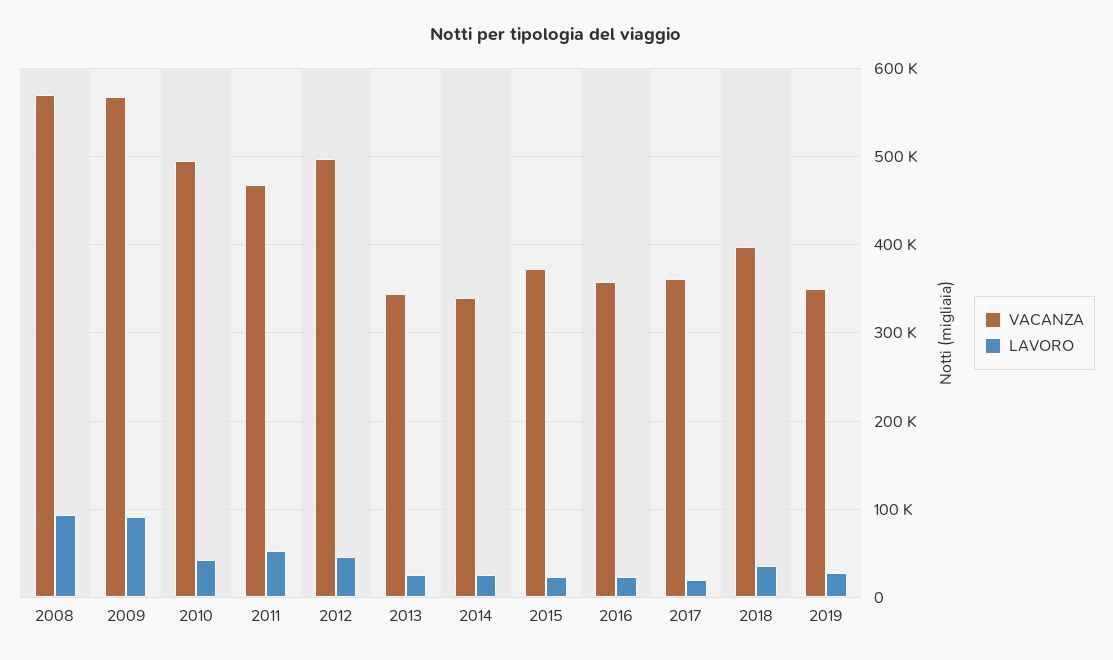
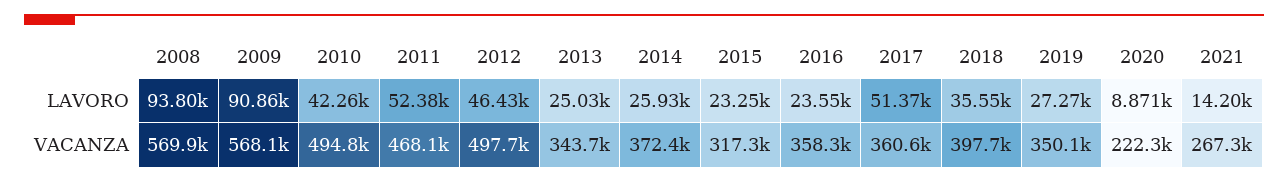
VACANZA, 2014: 340000 -> 372400
VACANZA, 2015: 370000 -> 317300
LAVORO, 2017: 20000 -> 51370
LAVORO, 2020: none -> 8871
LAVORO, 2021: none -> 14200
VACANZA, 2020: none -> 222300
VACANZA, 2021: none -> 267300

